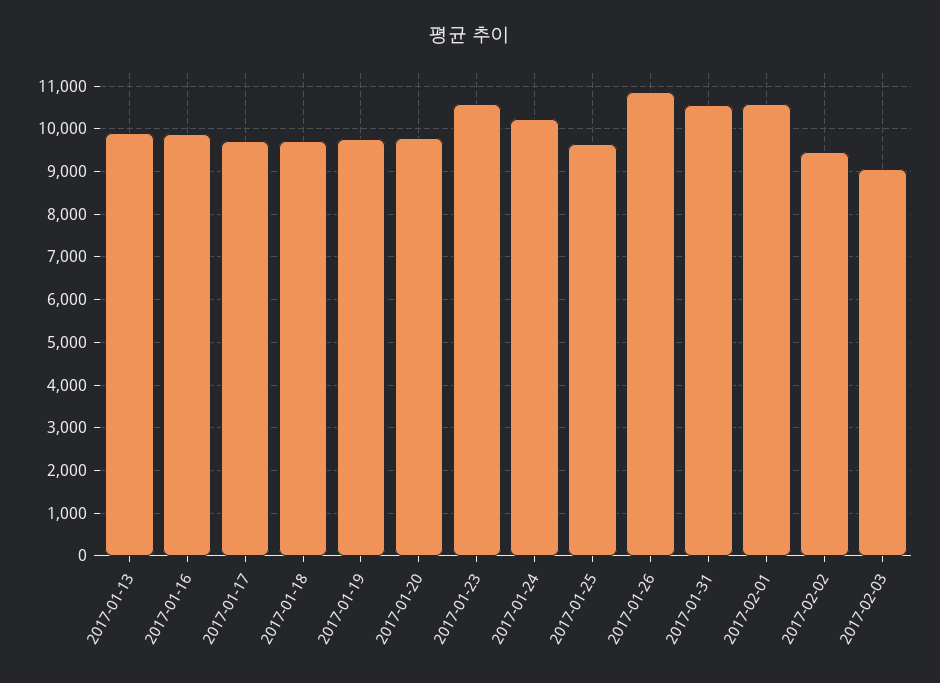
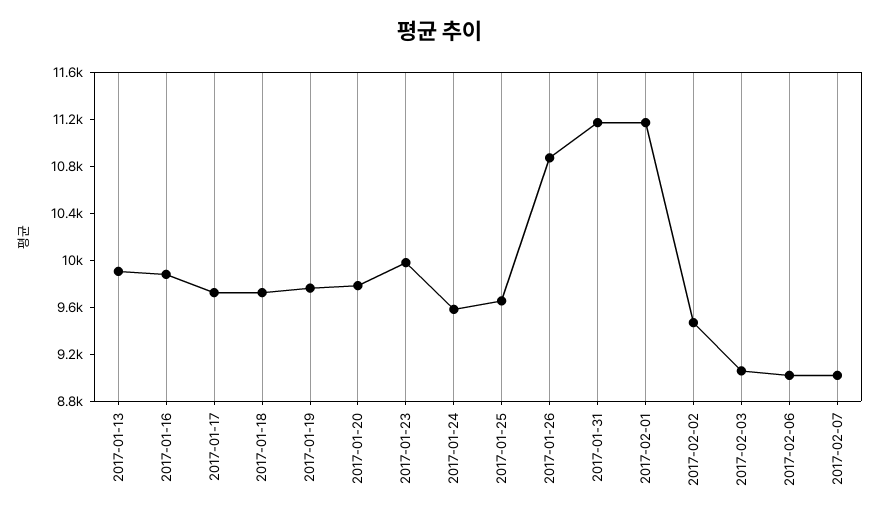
2017-01-23: 10600 -> 10000
2017-01-24: 10200 -> 9600
2017-01-31: 10600 -> 11200
2017-02-01: 10600 -> 11200
2017-02-06: none -> 9000
2017-02-07: none -> 9000

